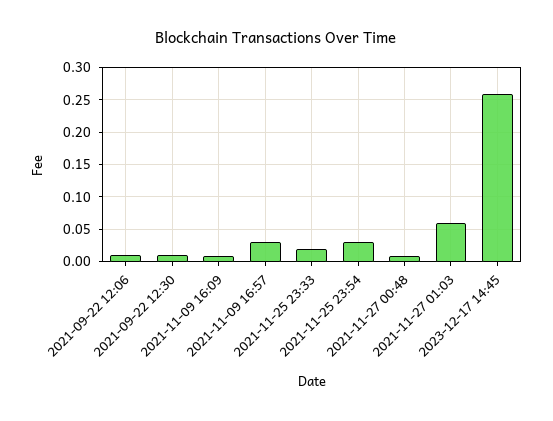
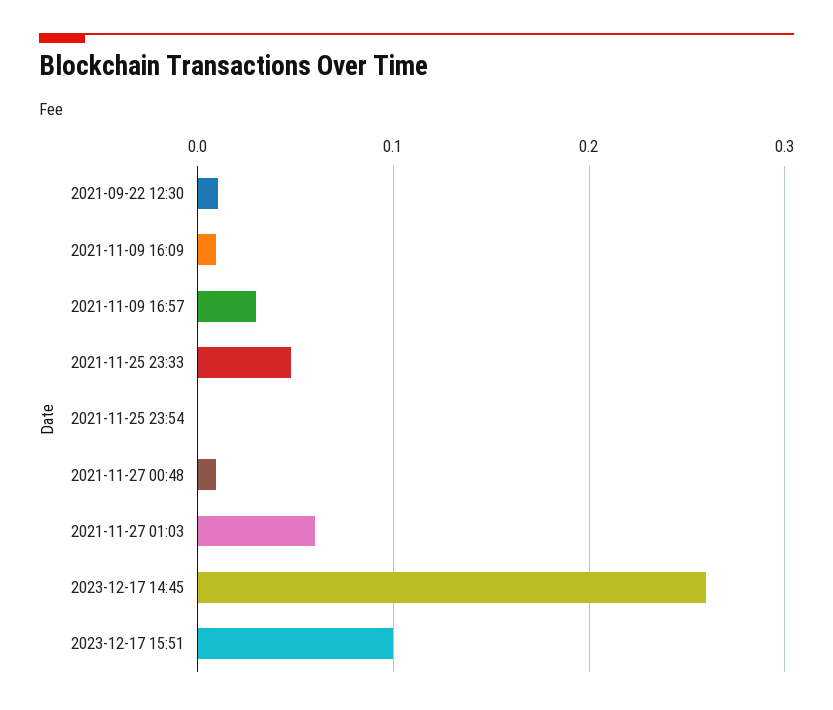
2021-09-22 12:06: 0.01 -> none
2021-11-25 23:33: 0.02 -> 0.05
2021-11-25 23:54: 0.03 -> 0
2023-12-17 15:51: none -> 0.1

